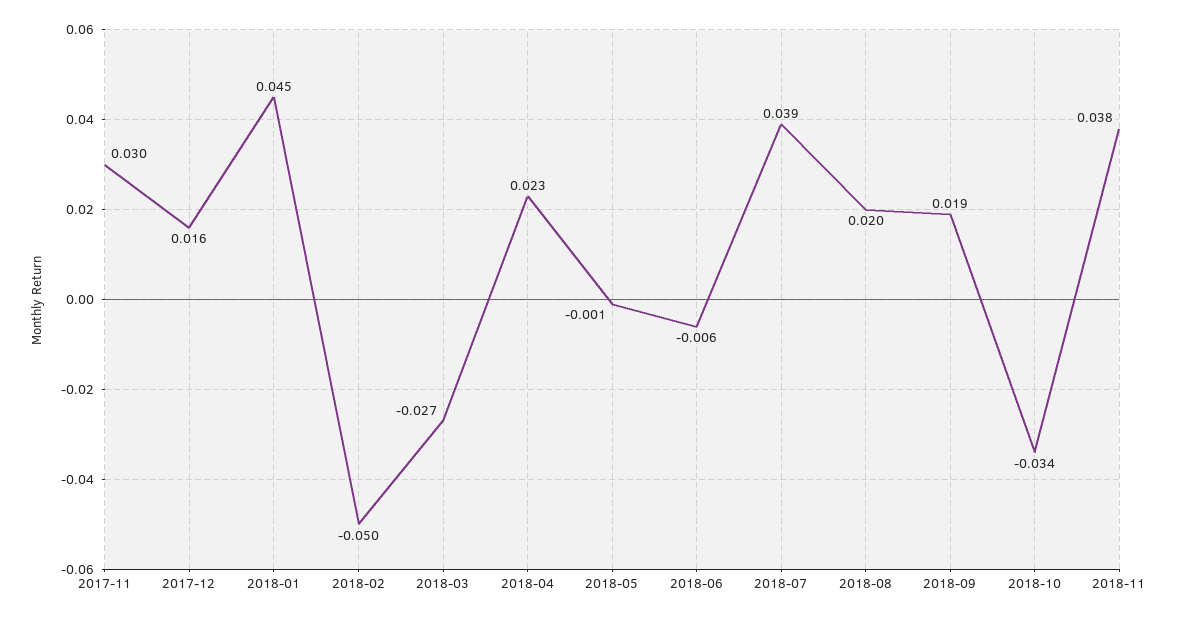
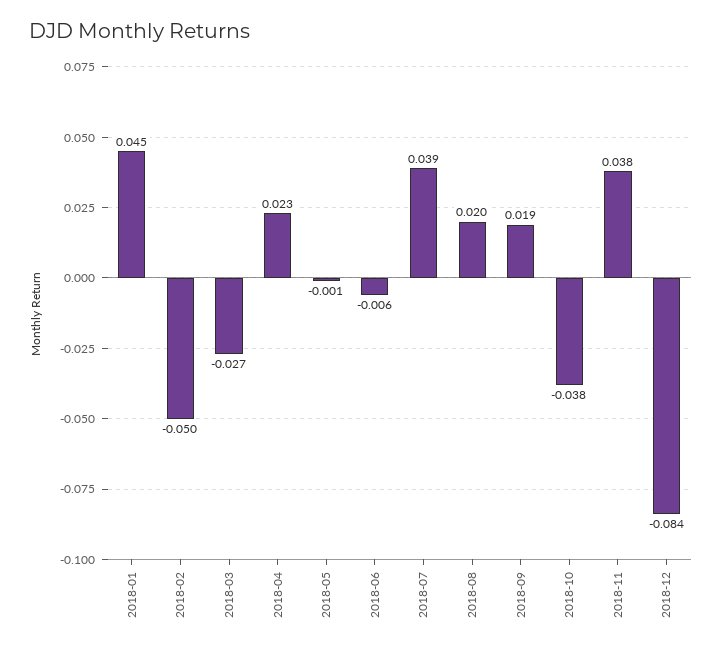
2017-11: 0.03 -> none
2017-12: 0.016 -> none
2018-10: -0.034 -> -0.038
2018-12: none -> -0.084

